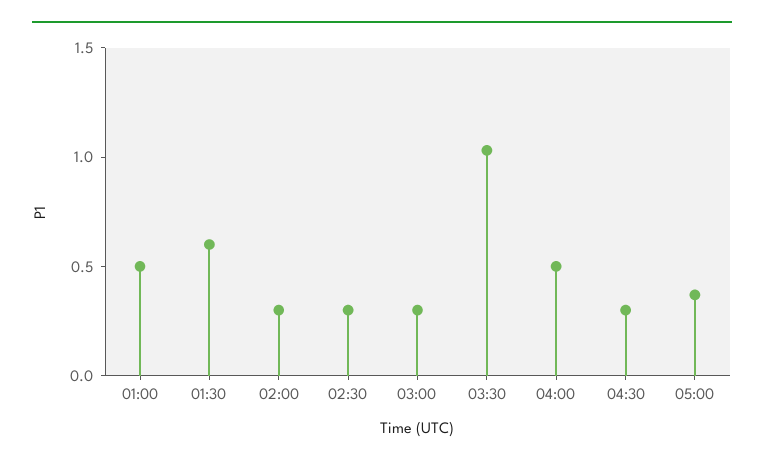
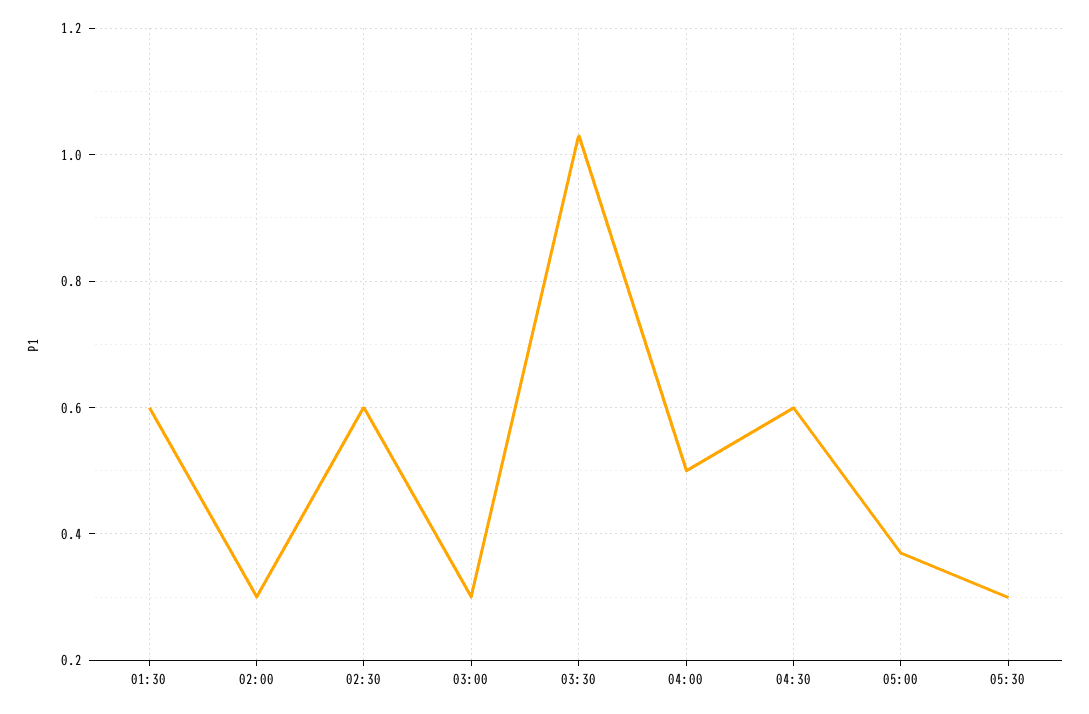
01:00: 0.5 -> none
02:30: 0.3 -> 0.6
04:30: 0.3 -> 0.6
05:30: none -> 0.3

